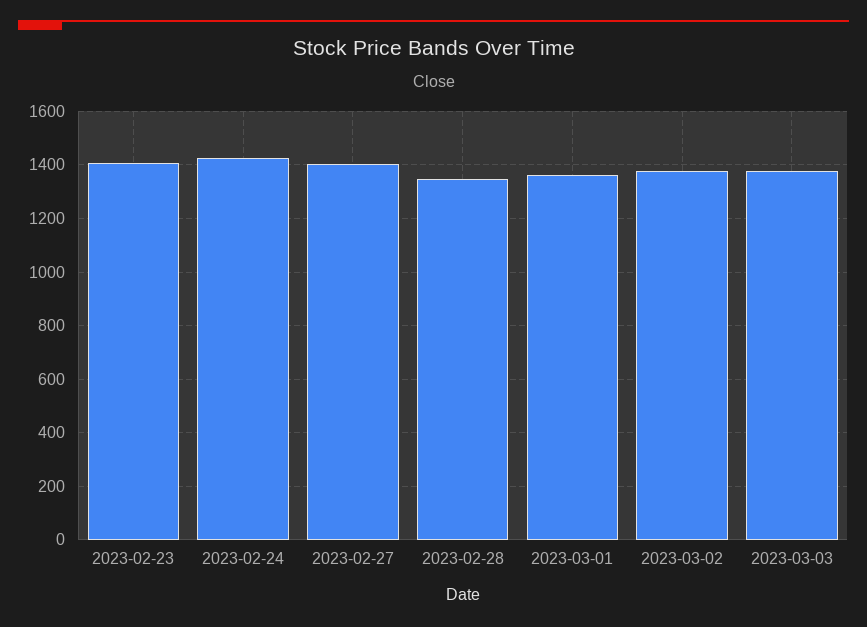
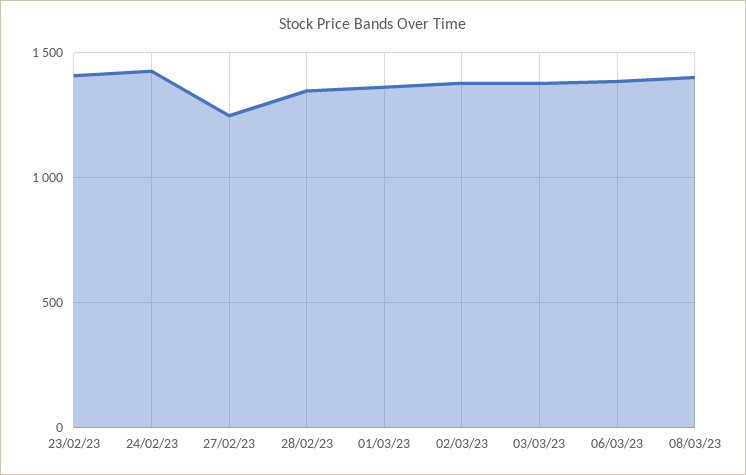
2023-02-27: 1400 -> 1250
06/03/23: none -> 1400
08/03/23: none -> 1400

